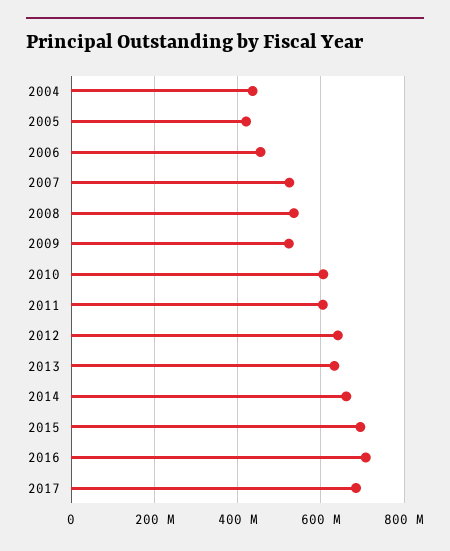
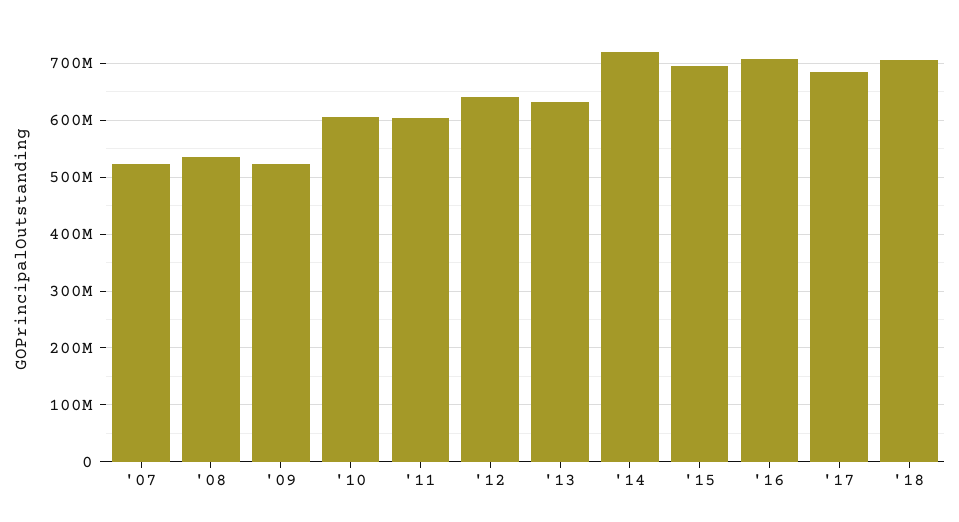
2004: 440000000 -> none
2005: 420000000 -> none
2006: 460000000 -> none
2014: 660000000 -> 720000000
'18: none -> 700000000

